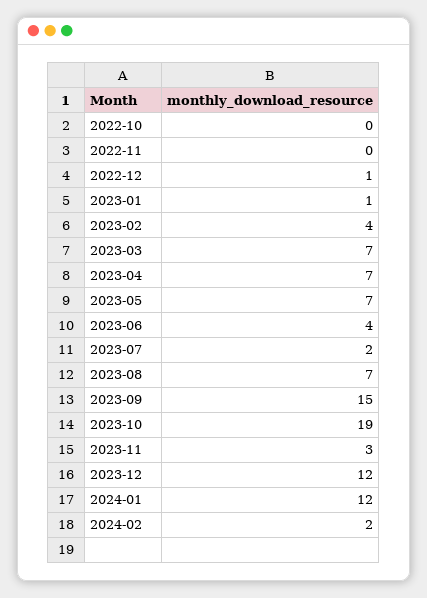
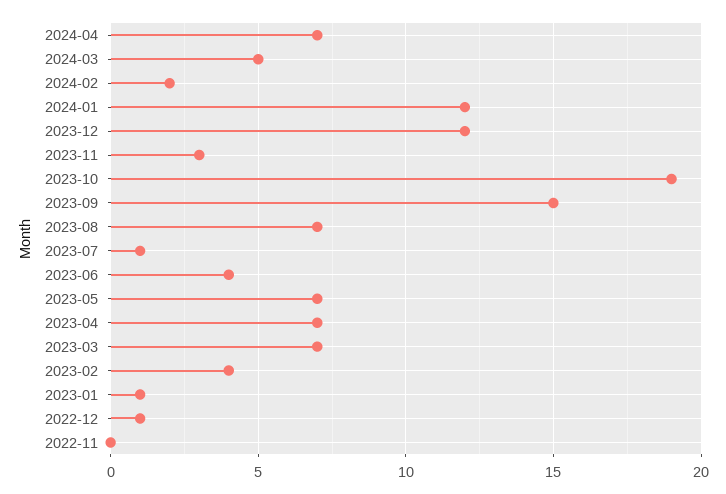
2022-10: 0 -> none
2023-07: 2 -> 1
2024-04: none -> 7
2024-03: none -> 5

